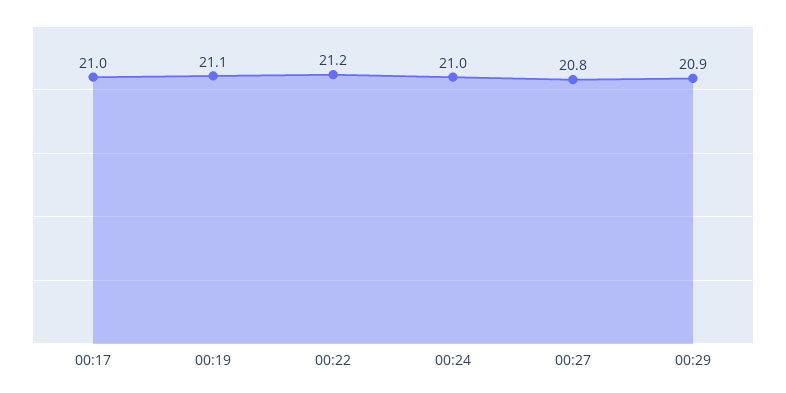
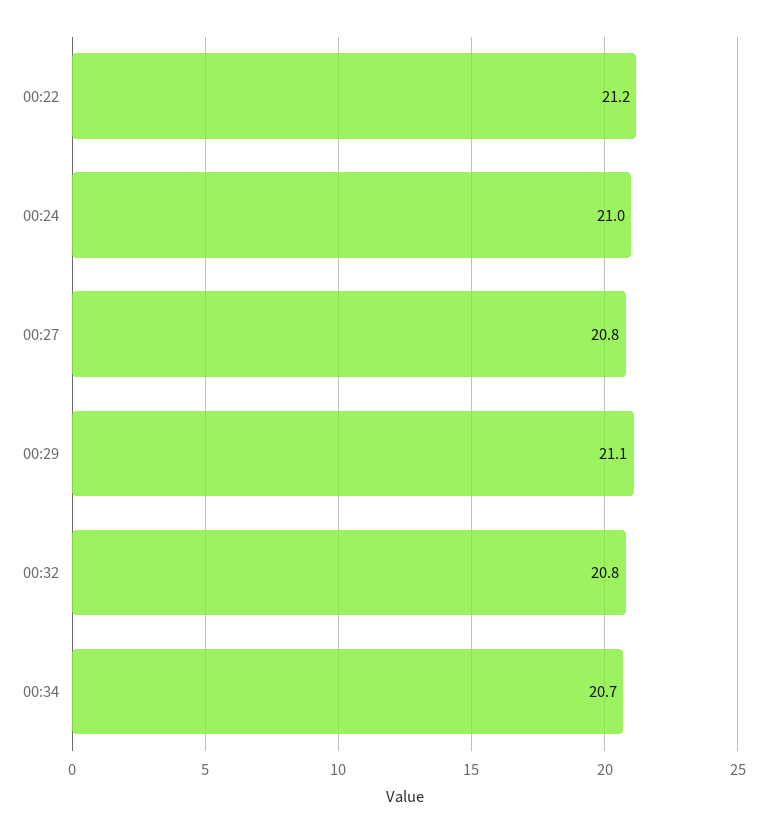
00:17: 21 -> none
00:19: 21.1 -> none
00:29: 20.9 -> 21.1
00:32: none -> 20.8
00:34: none -> 20.7

